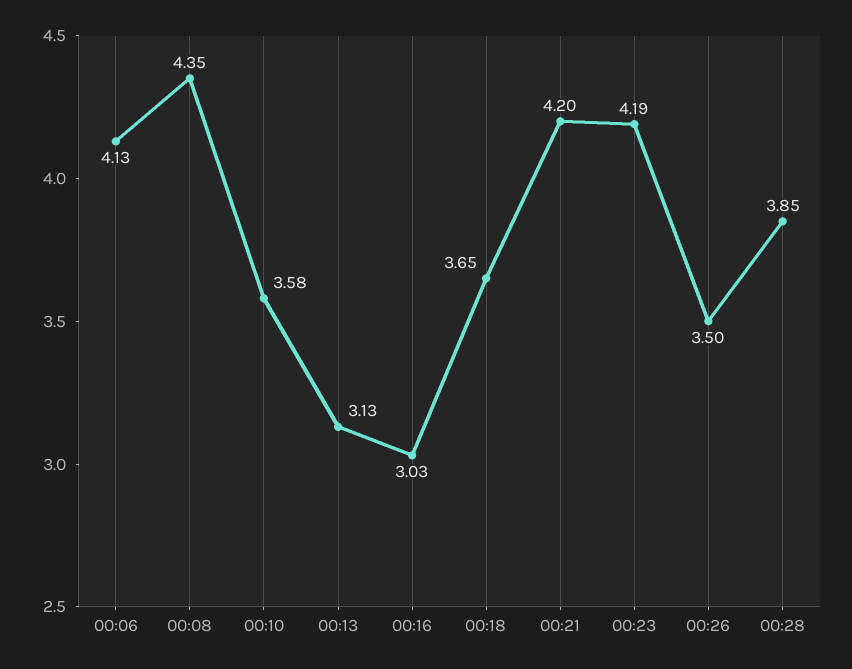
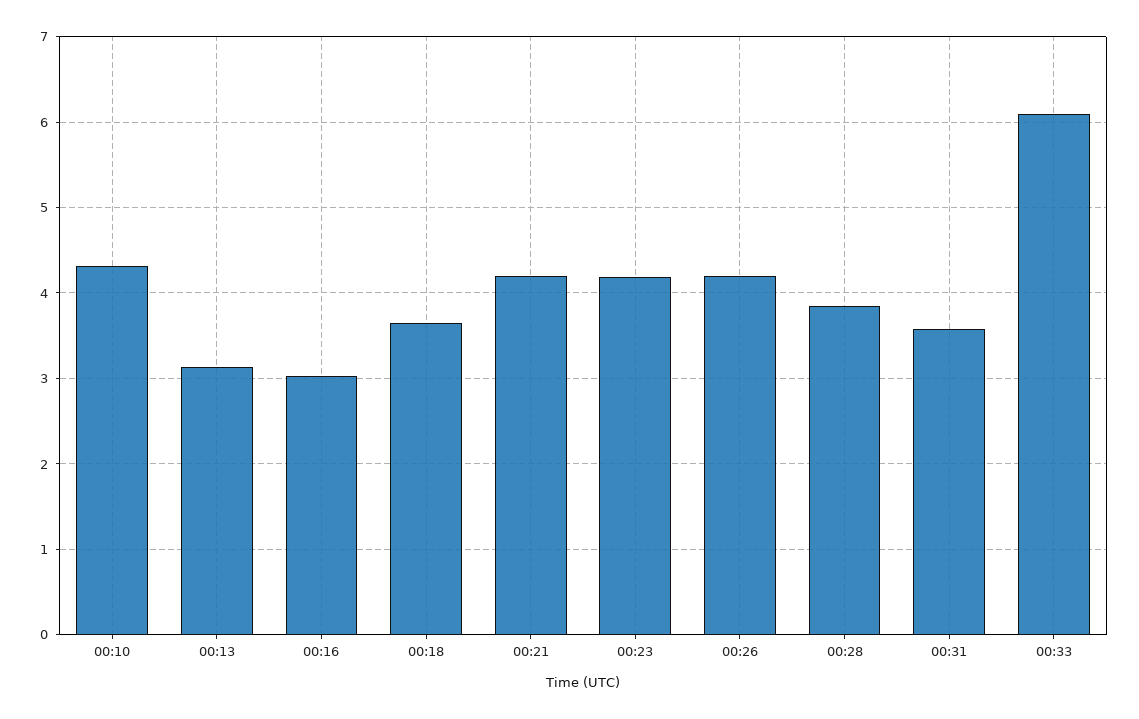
00:06: 4.13 -> none
00:08: 4.35 -> none
00:10: 3.58 -> 4.3
00:26: 3.5 -> 4.2
00:31: none -> 3.6
00:33: none -> 6.1

